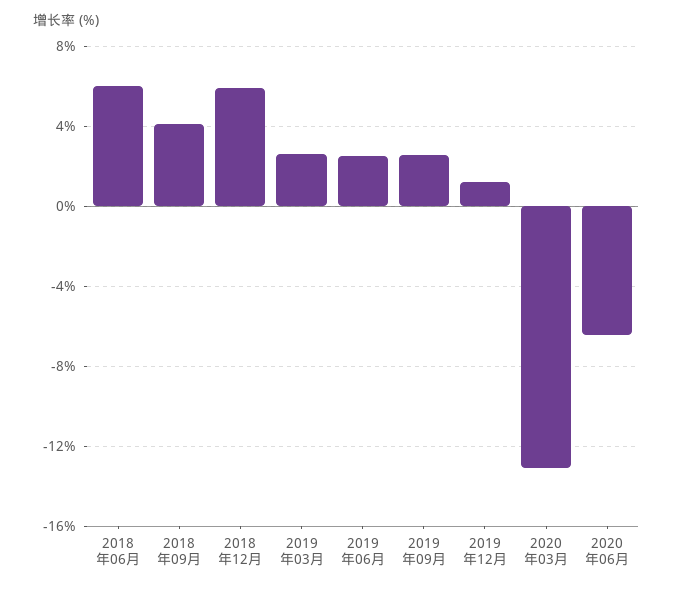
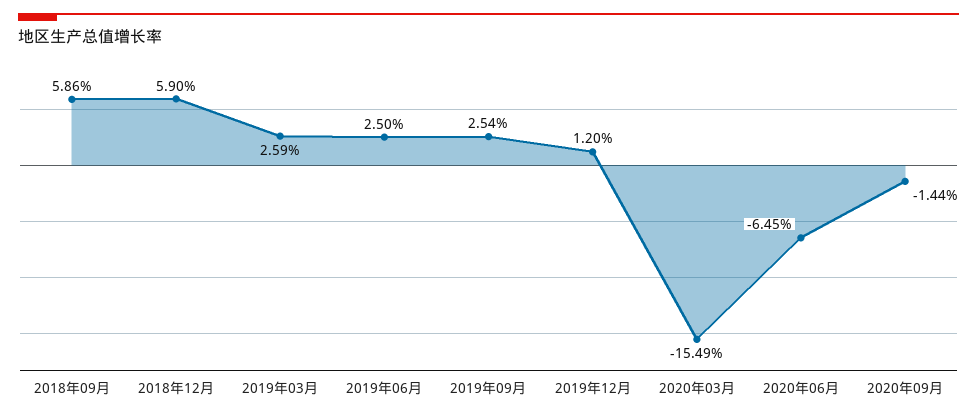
2018年06月: 6 -> none
2018年09月: 4 -> 5.86
2020年03月: -13 -> -15.49
2020年09月: none -> -1.44

